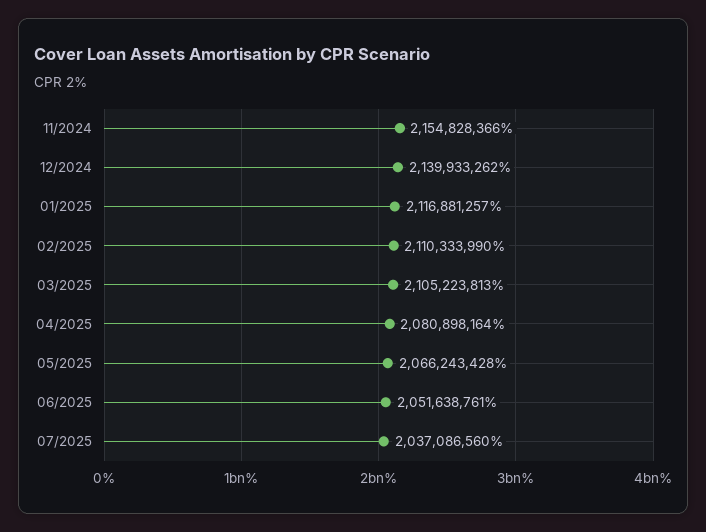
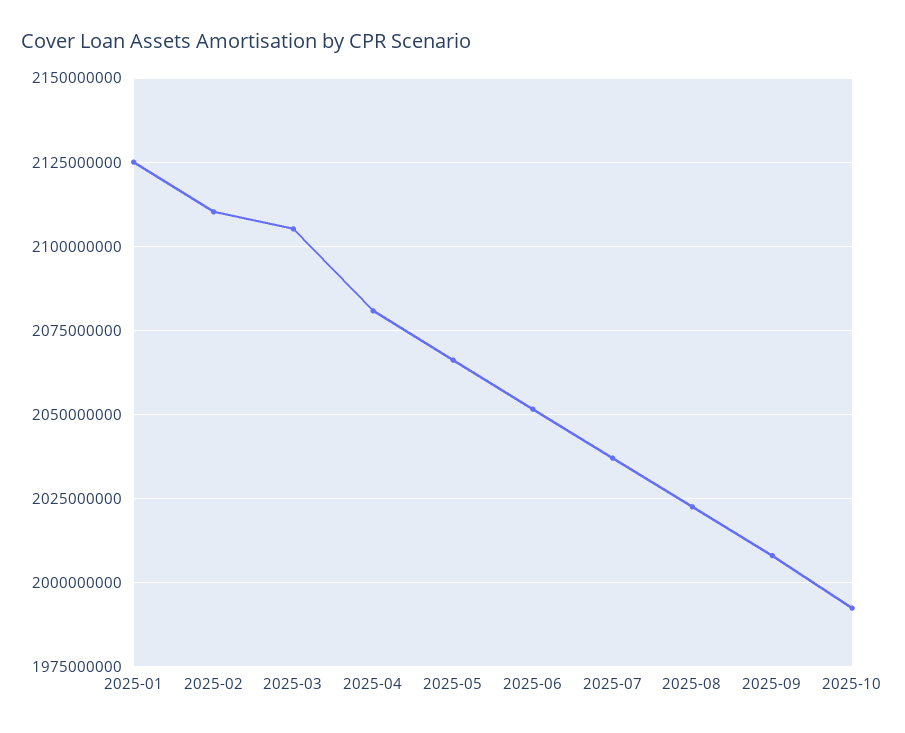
11/2024: 2154828366 -> none
12/2024: 2139933262 -> none
01/2025: 2116881257 -> 2125000000
2025-08: none -> 2022500000
2025-09: none -> 2007500000
2025-10: none -> 1992500000

